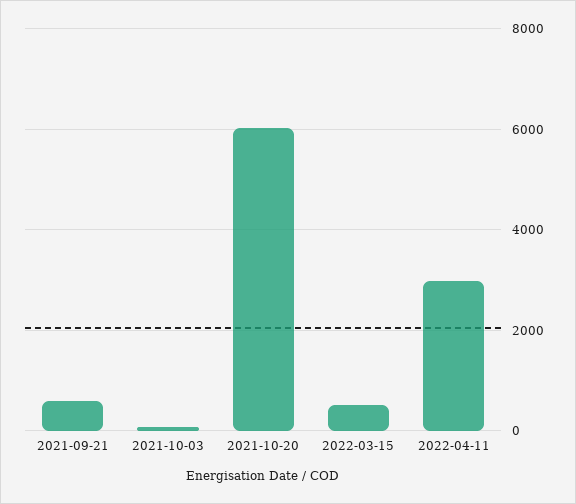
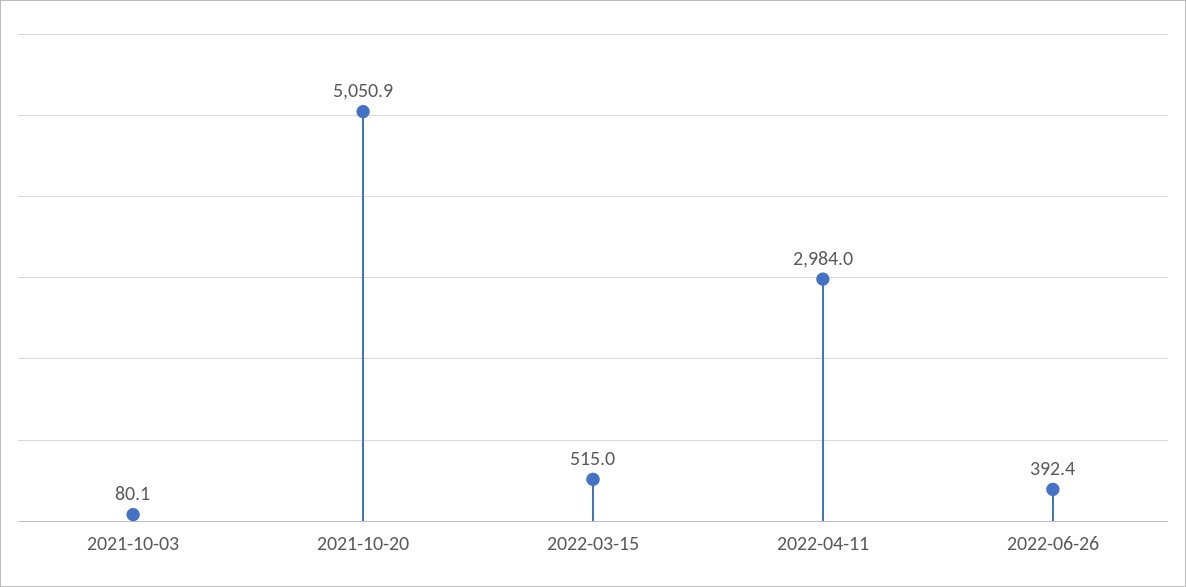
2021-09-21: 600 -> none
2021-10-20: 6000 -> 5050.9
2022-06-26: none -> 392.4

